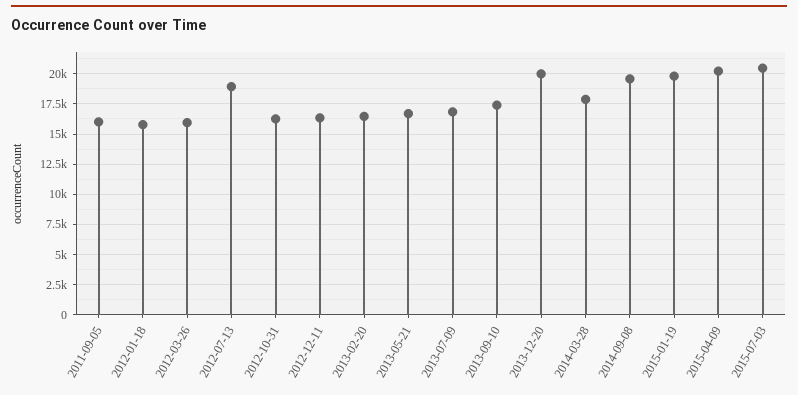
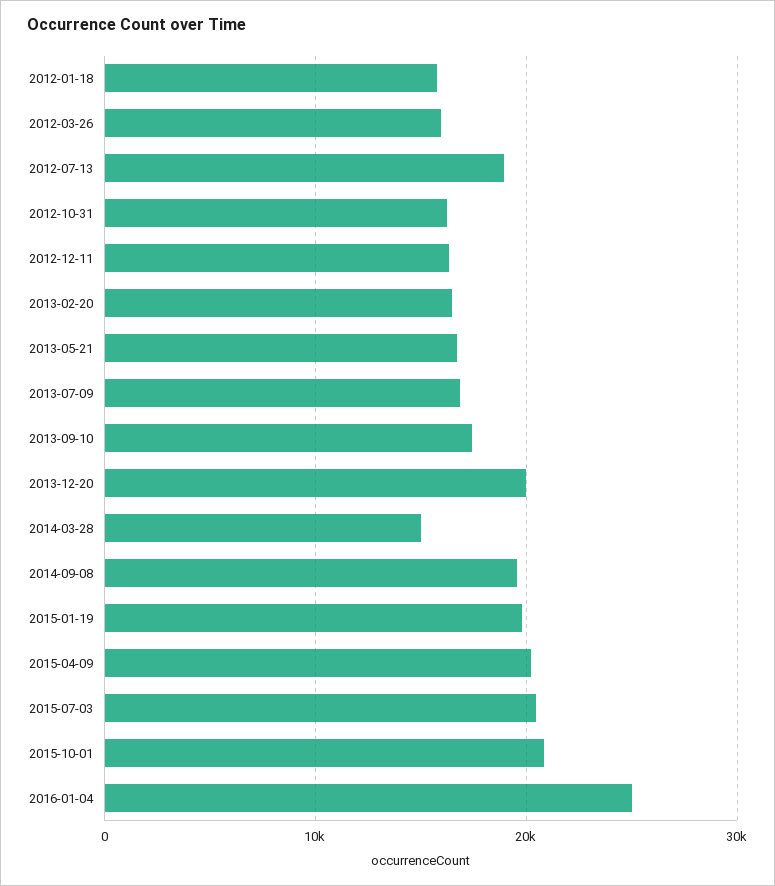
2011-09-05: 16000 -> none
2014-03-28: 18000 -> 15000
2015-10-01: none -> 21000
2016-01-04: none -> 25000

